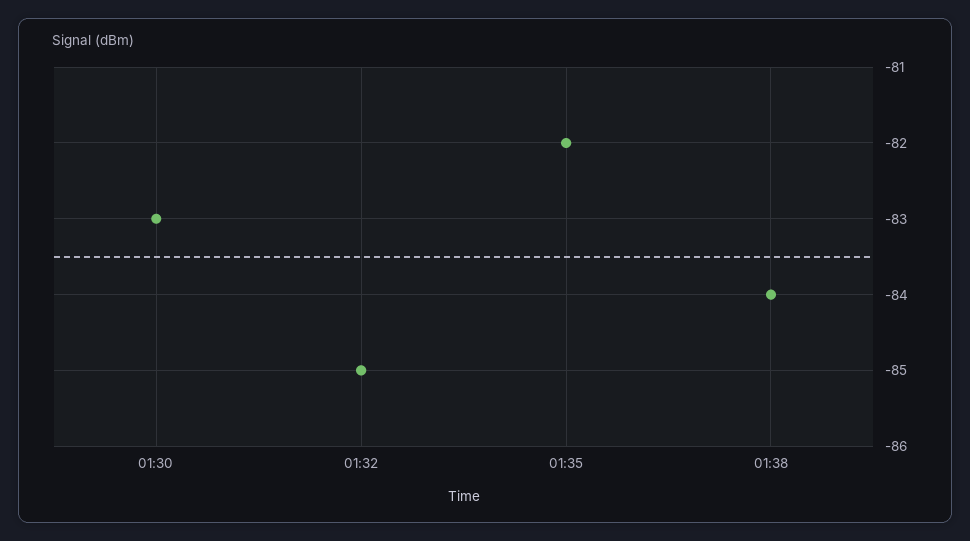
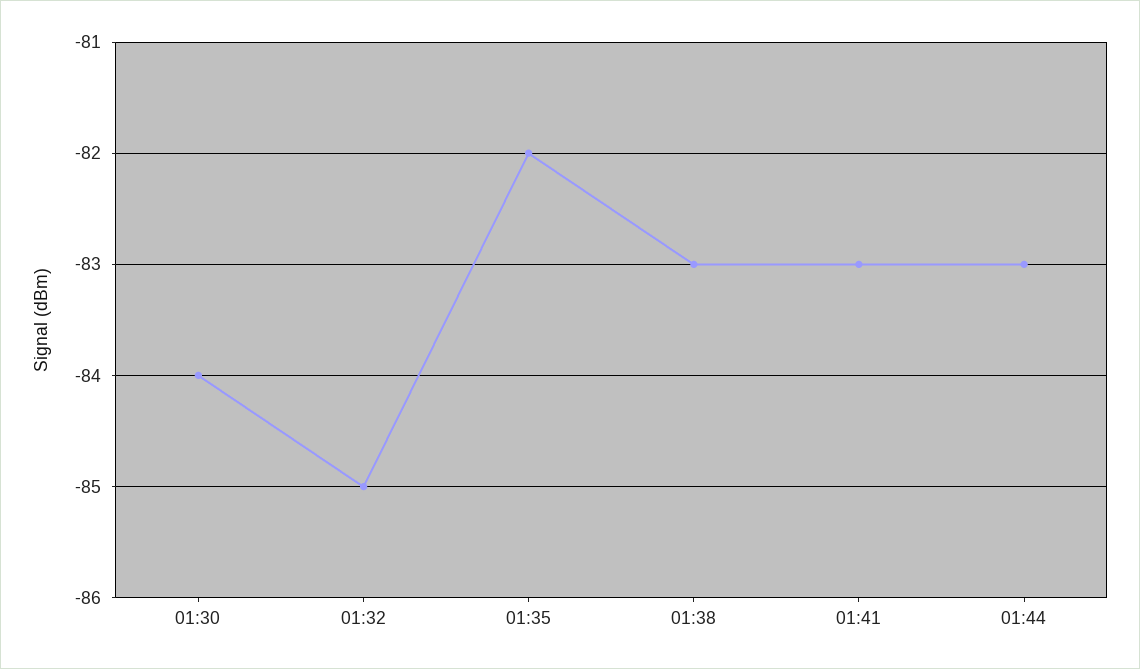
01:30: -83 -> -84
01:38: -84 -> -83
01:41: none -> -83
01:44: none -> -83

